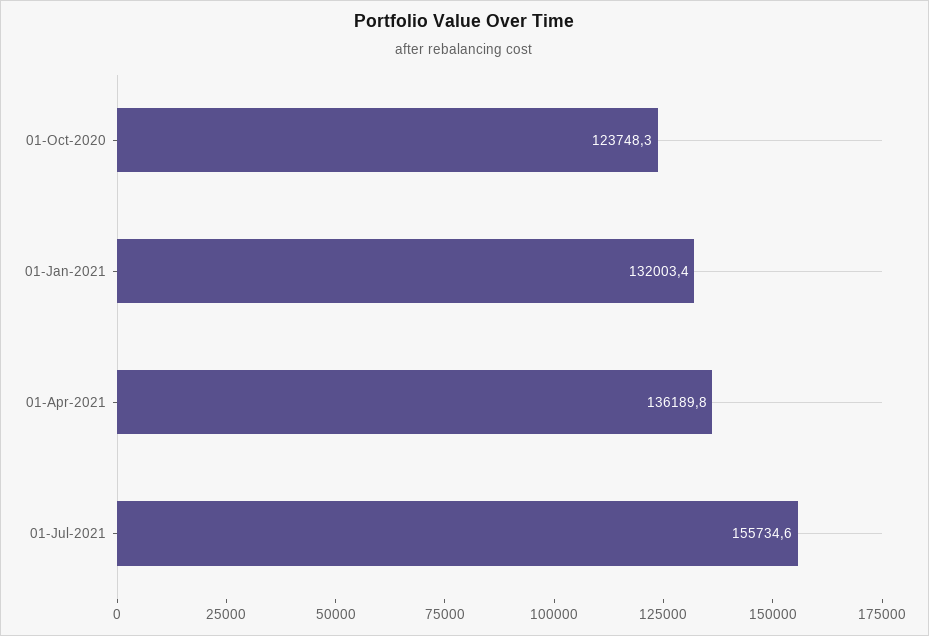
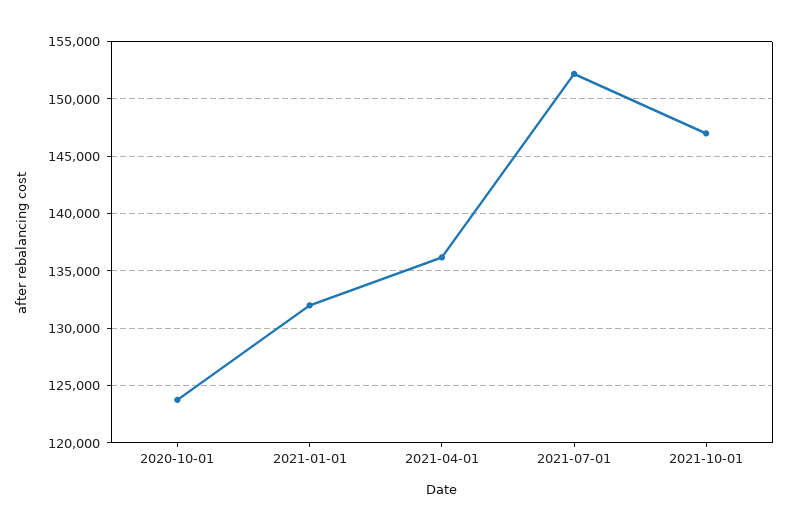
01-Jul-2021: 155734.6 -> 152000
2021-10-01: none -> 147000

